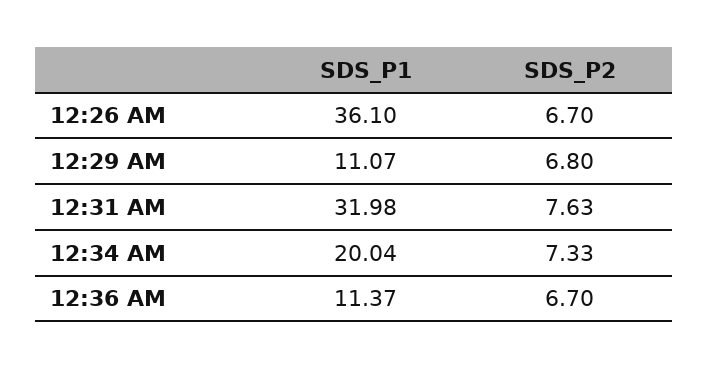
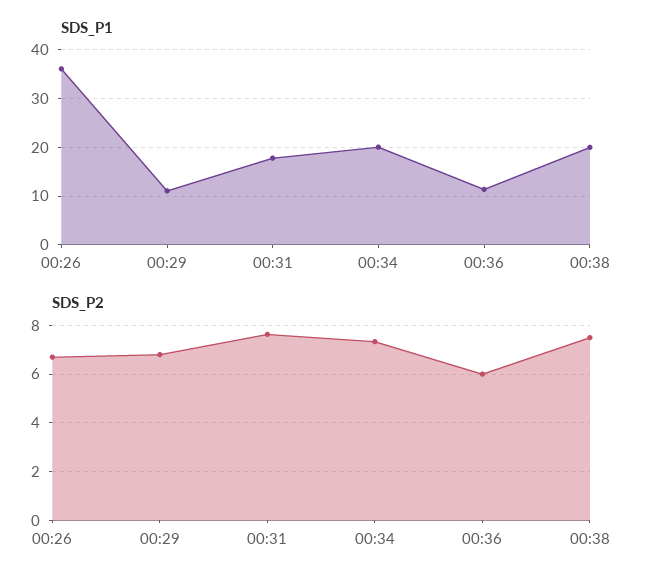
SDS_P1, 12:31 AM: 31.98 -> 18
SDS_P2, 12:36 AM: 6.7 -> 6
SDS_P1, 00:38: none -> 20
SDS_P2, 00:38: none -> 7.5

